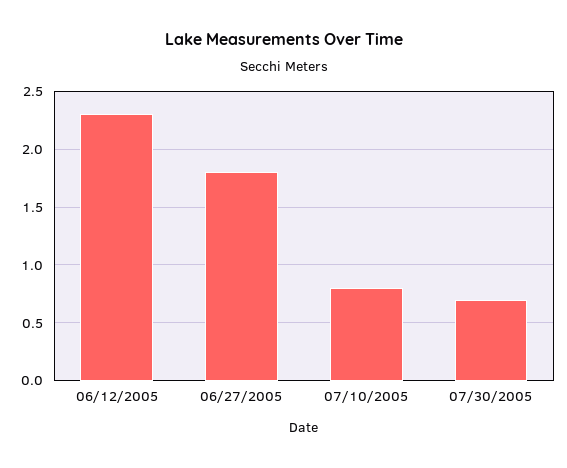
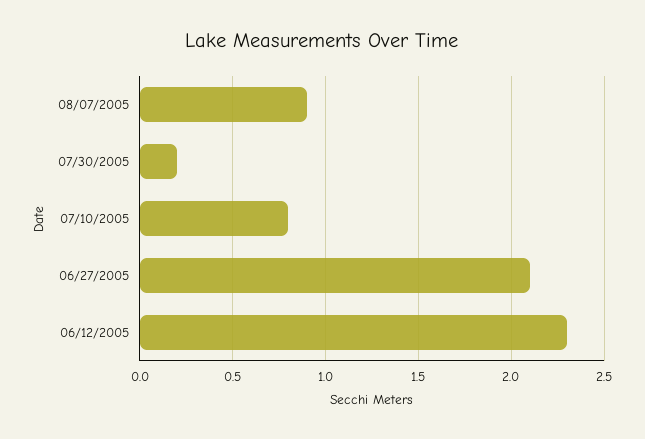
06/27/2005: 1.8 -> 2.1
07/30/2005: 0.7 -> 0.2
08/07/2005: none -> 0.9

